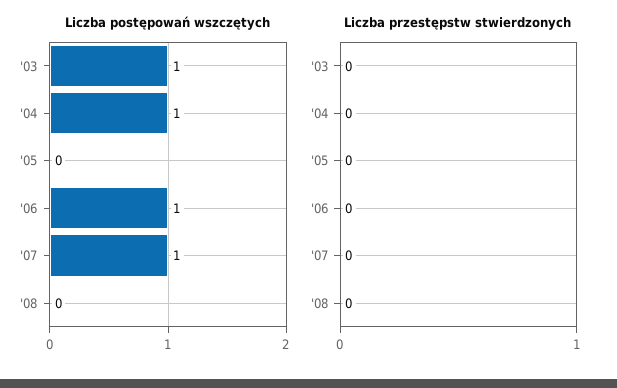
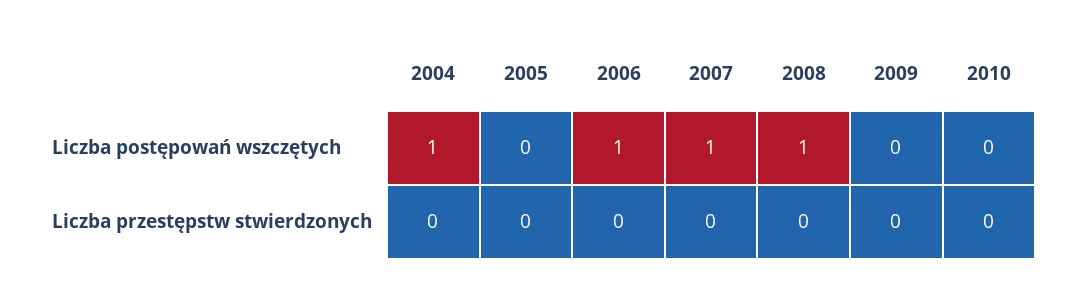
Liczba postępowań wszczętych, '03: 1 -> none
Liczba postępowań wszczętych, '08: 0 -> 1
Liczba przestępstw stwierdzonych, '03: 0 -> none
Liczba postępowań wszczętych, 2009: none -> 0
Liczba postępowań wszczętych, 2010: none -> 0
Liczba przestępstw stwierdzonych, 2009: none -> 0
Liczba przestępstw stwierdzonych, 2010: none -> 0

